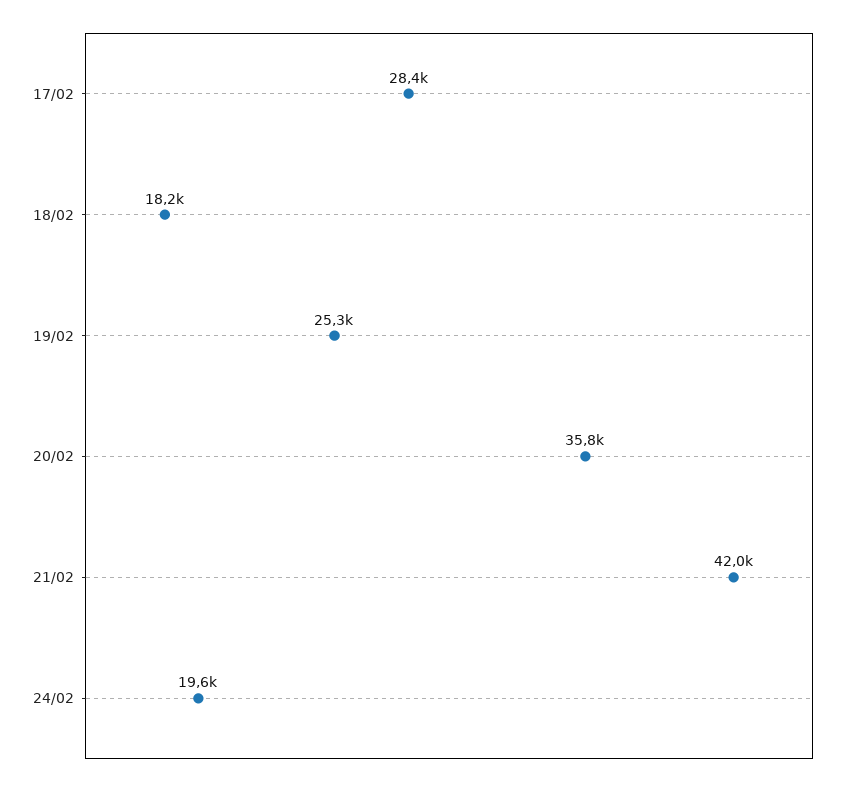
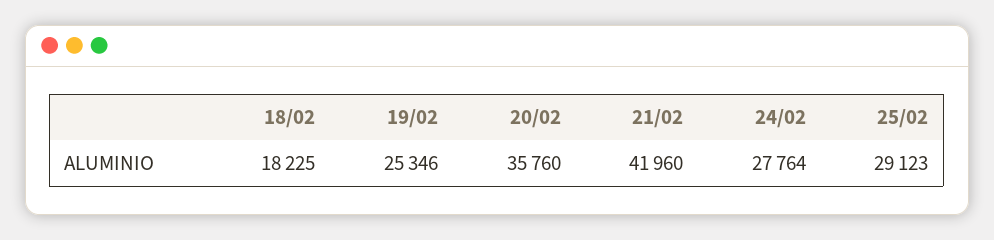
17/02: 28400 -> none
24/02: 19600 -> 27764
25/02: none -> 29123

